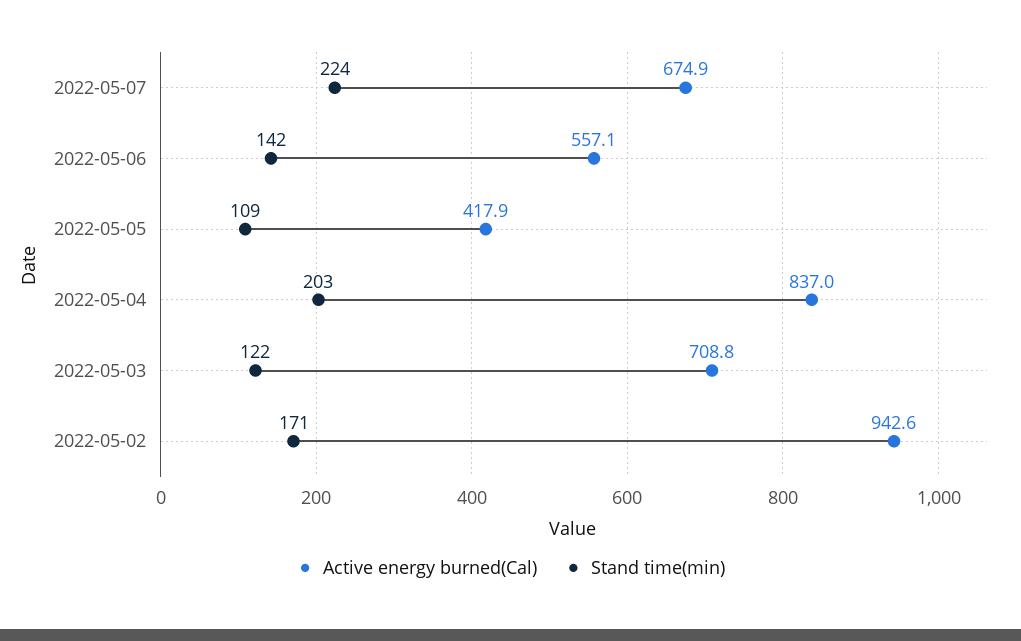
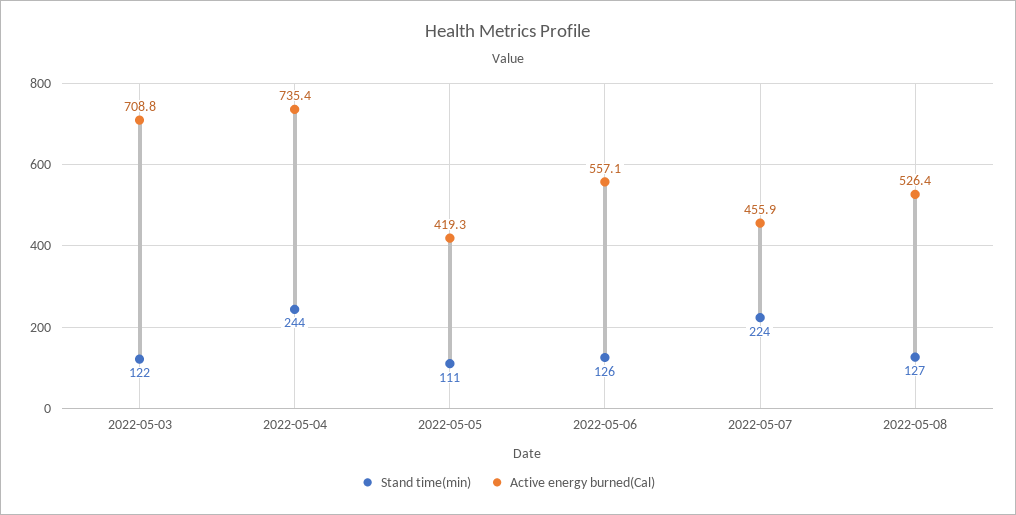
Active energy burned(Cal), 2022-05-07: 674.9 -> 455.9
Stand time(min), 2022-05-06: 142 -> 126
Active energy burned(Cal), 2022-05-05: 417.9 -> 419.3
Stand time(min), 2022-05-05: 109 -> 111
Active energy burned(Cal), 2022-05-04: 837 -> 735.4
Stand time(min), 2022-05-04: 203 -> 244
Active energy burned(Cal), 2022-05-02: 942.6 -> none
Stand time(min), 2022-05-02: 171 -> none
Stand time(min), 2022-05-08: none -> 127
Active energy burned(Cal), 2022-05-08: none -> 526.4

